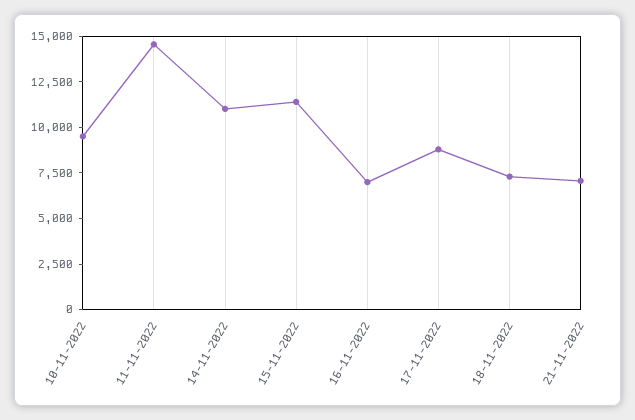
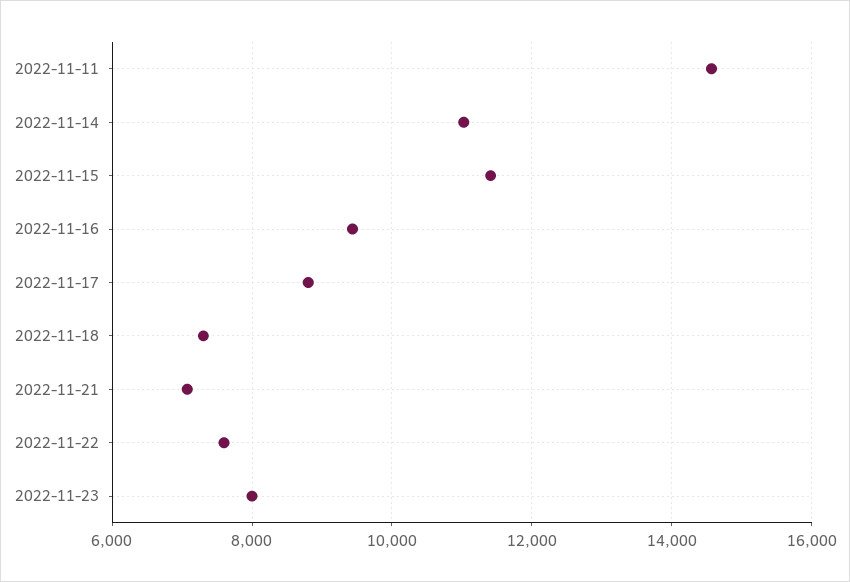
10-11-2022: 9500 -> none
16-11-2022: 7000 -> 9400
2022-11-22: none -> 7600
2022-11-23: none -> 8000

